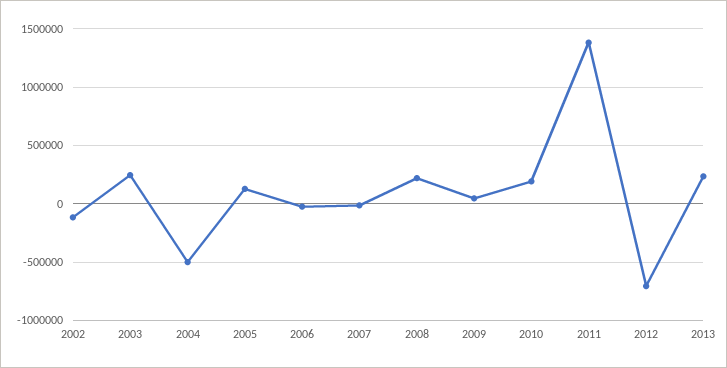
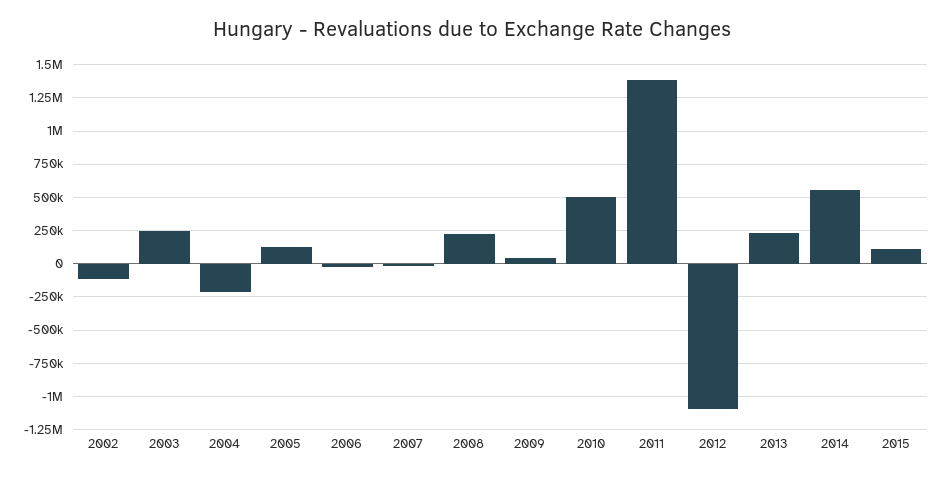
2004: -500000 -> -200000
2010: 200000 -> 500000
2012: -700000 -> -1100000
2014: none -> 550000
2015: none -> 100000

